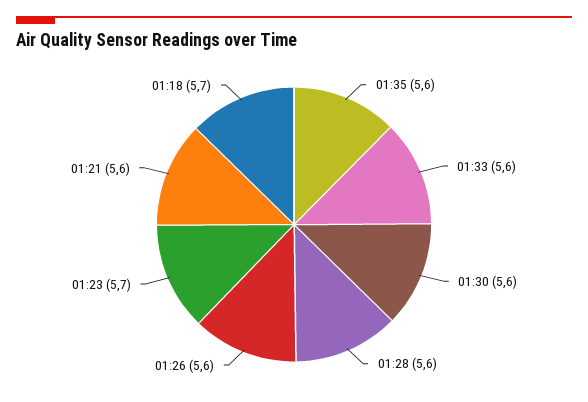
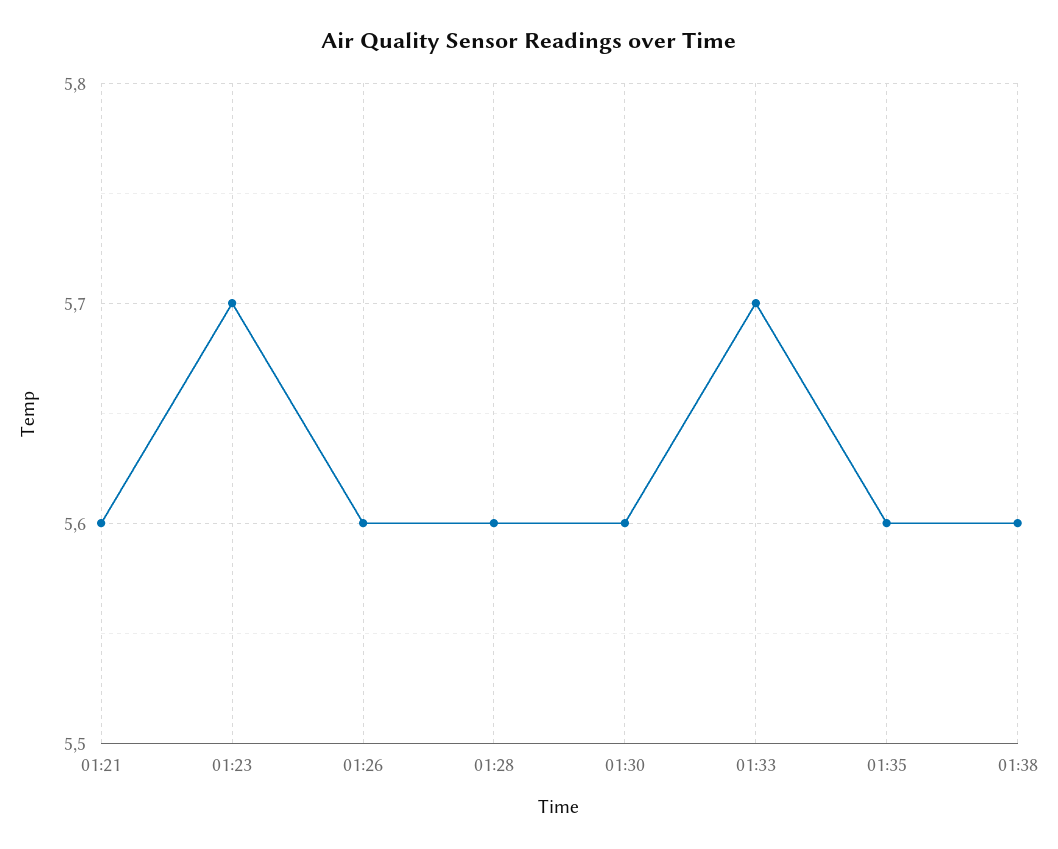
01:33: 5.6 -> 5.7
01:18: 5.7 -> none
01:38: none -> 5.6

